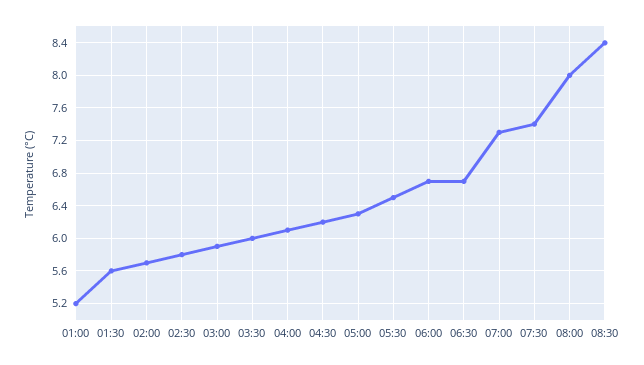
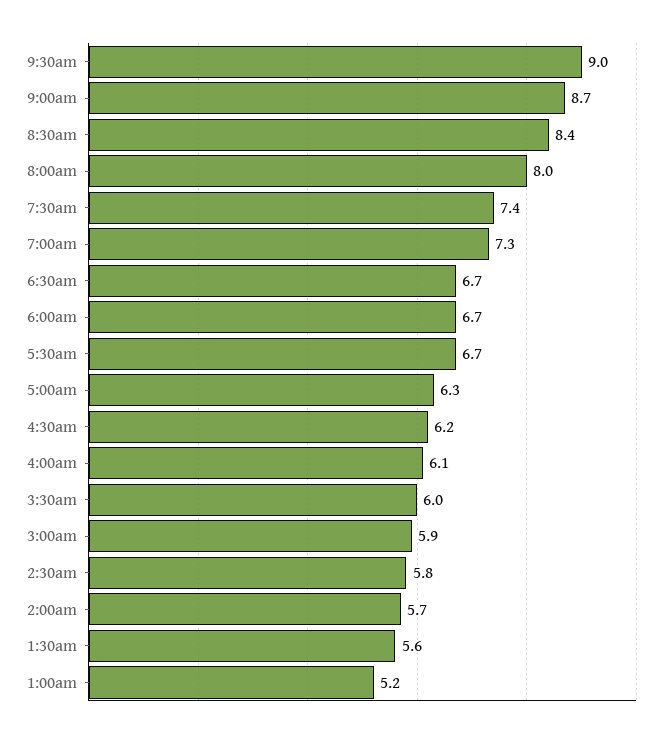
05:30: 6.5 -> 6.7
9:30am: none -> 9
9:00am: none -> 8.7

